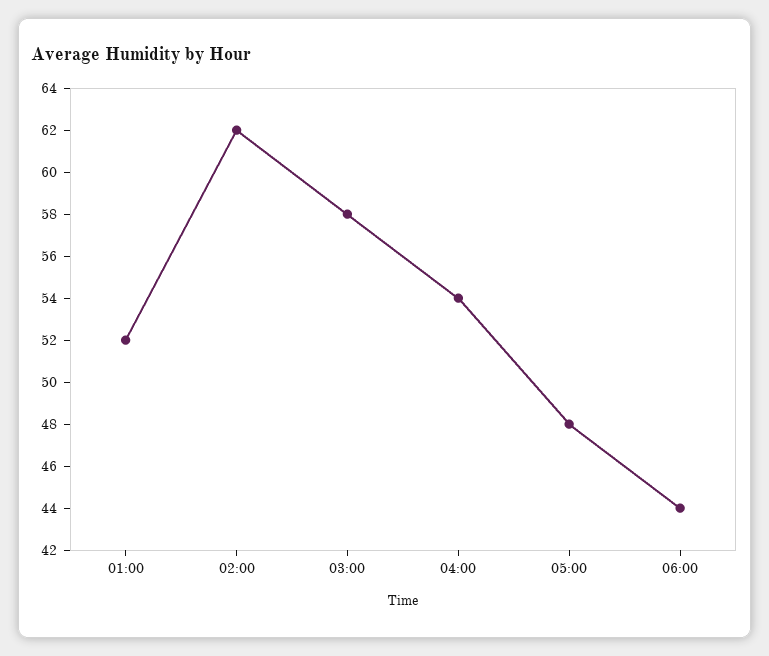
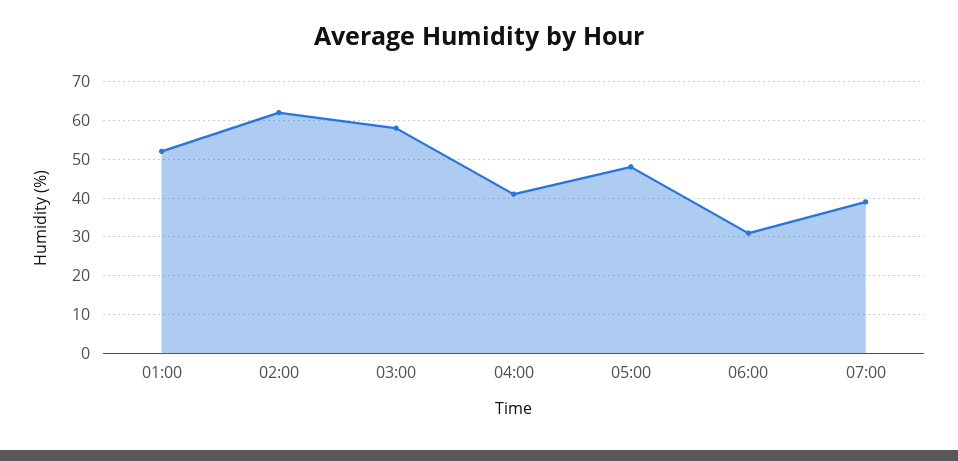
04:00: 54 -> 40
06:00: 44 -> 30
07:00: none -> 40

